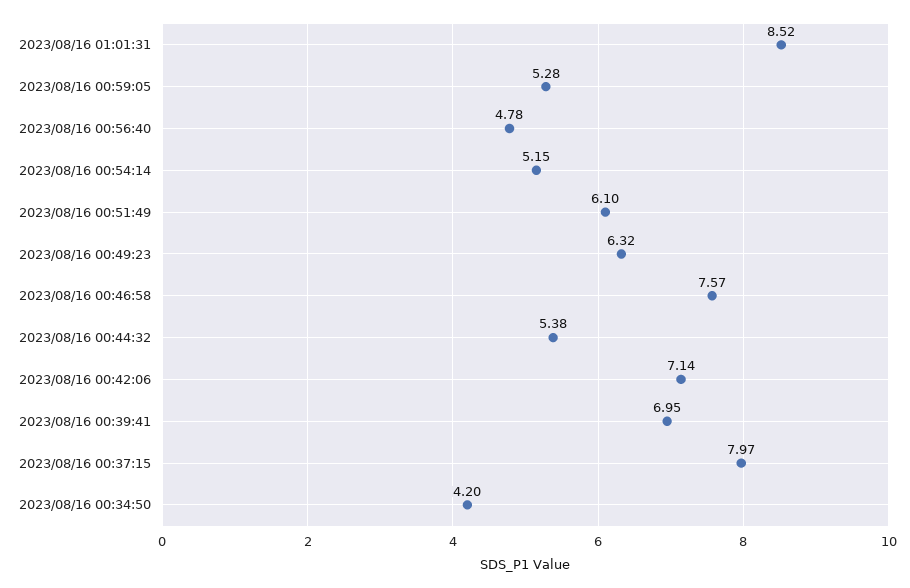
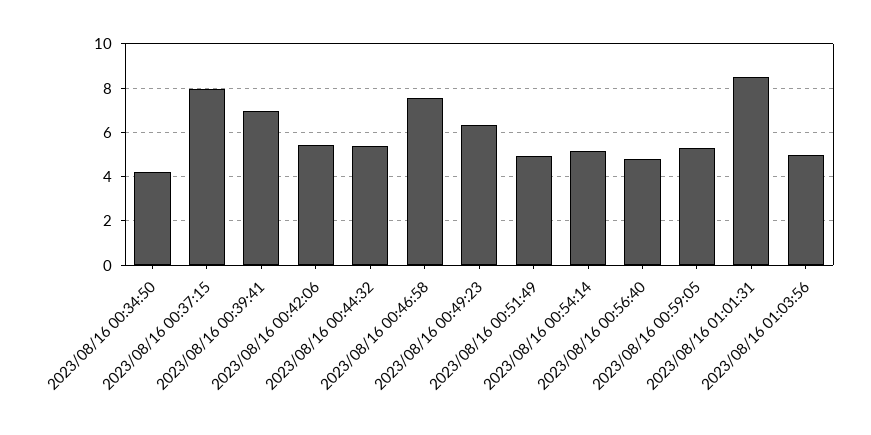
2023/08/16 00:51:49: 6.1 -> 5
2023/08/16 00:42:06: 7.14 -> 5.5
2023/08/16 01:03:56: none -> 5

